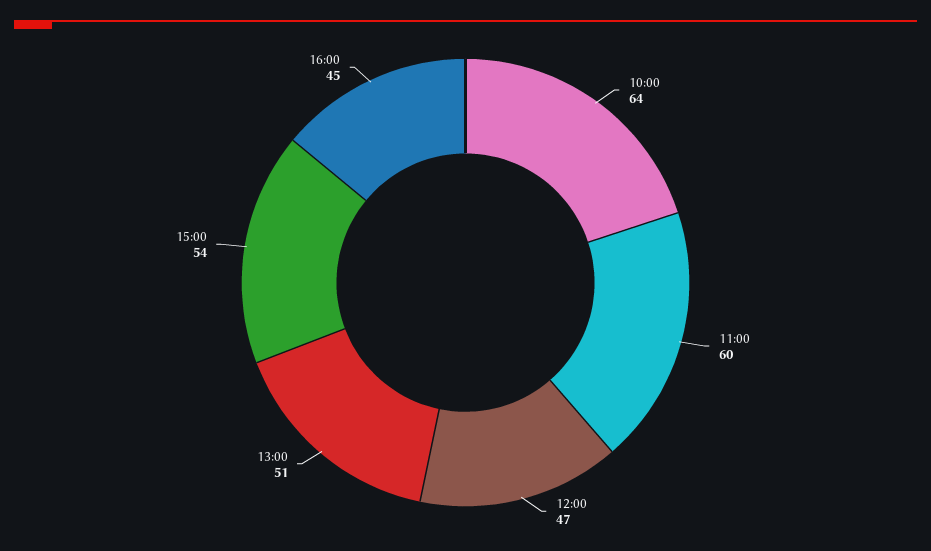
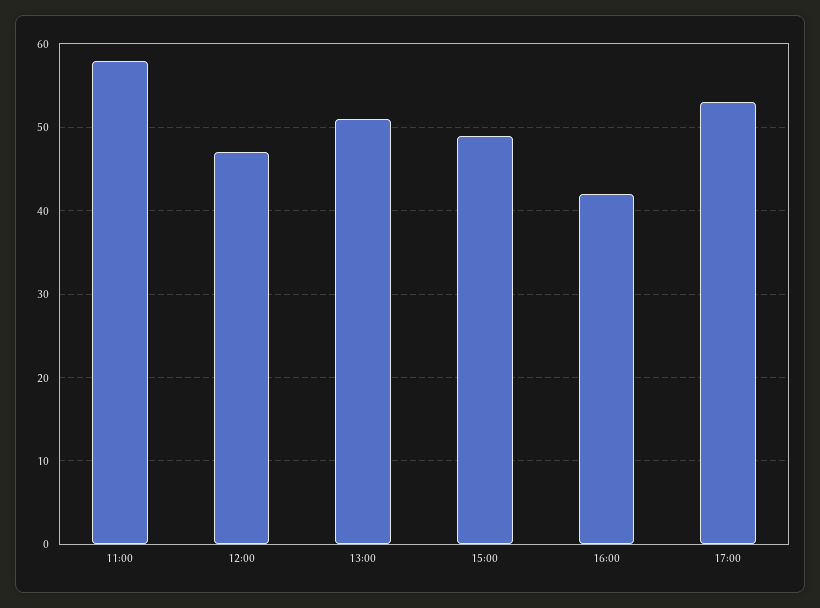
10:00: 64 -> none
11:00: 60 -> 58
15:00: 54 -> 49
16:00: 45 -> 42
17:00: none -> 53

